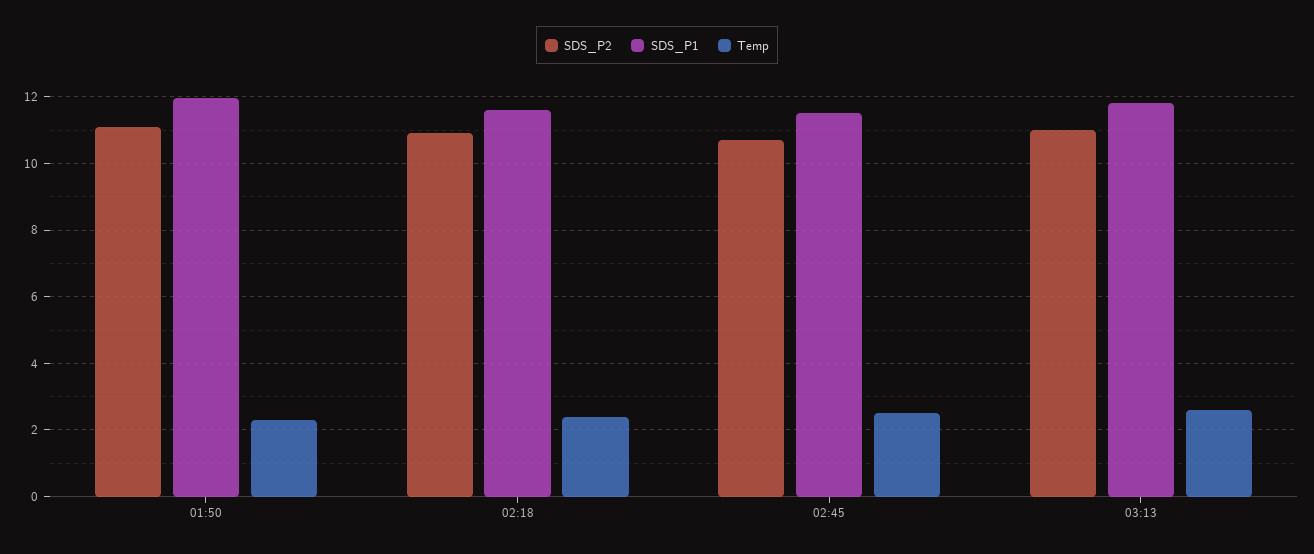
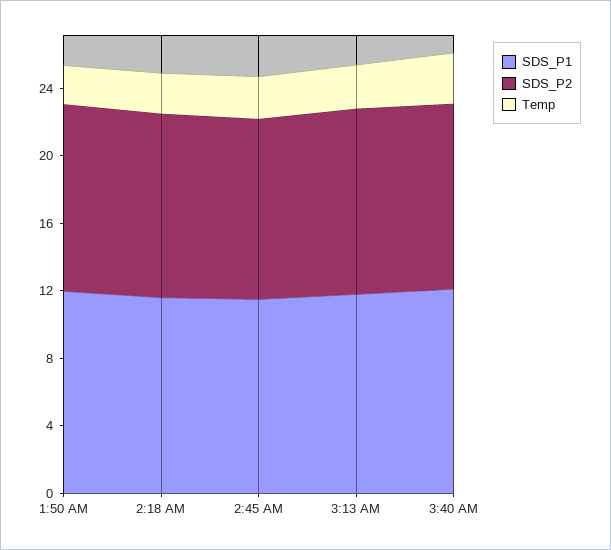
SDS_P1, 3:40 AM: none -> 12
SDS_P2, 3:40 AM: none -> 11
Temp, 3:40 AM: none -> 3

